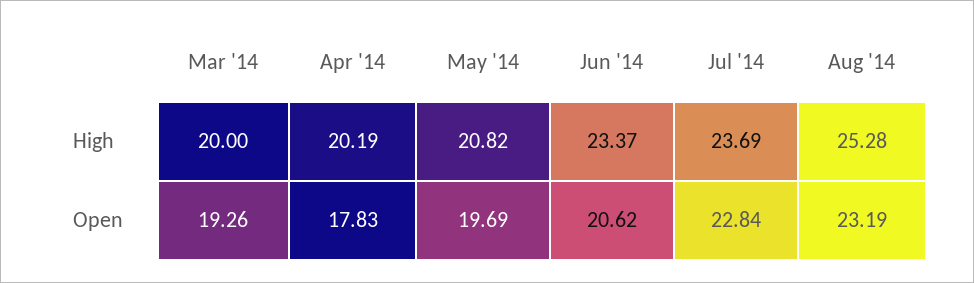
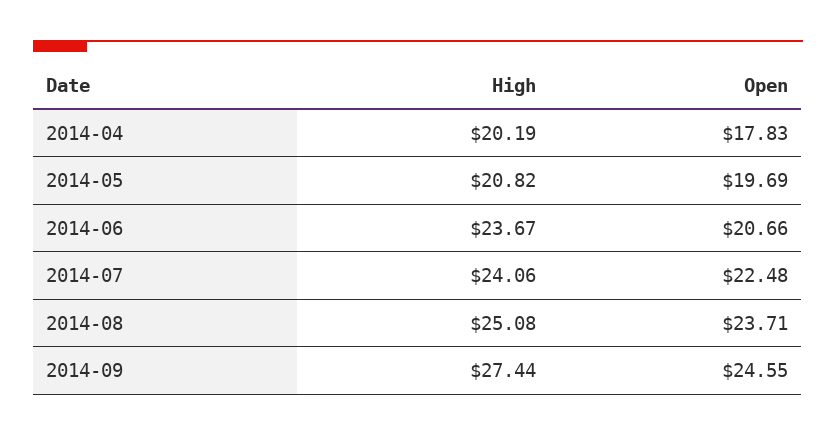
Mar '14, High: 20 -> none
Jun '14, High: 23.37 -> 23.67
Jul '14, High: 23.69 -> 24.06
Aug '14, High: 25.28 -> 25.08
Mar '14, Open: 19.26 -> none
Jun '14, Open: 20.62 -> 20.66
Jul '14, Open: 22.84 -> 22.48
Aug '14, Open: 23.19 -> 23.71
2014-09, High: none -> 27.44
2014-09, Open: none -> 24.55

